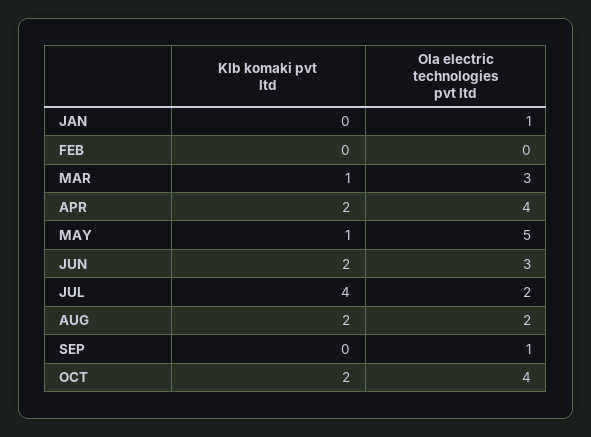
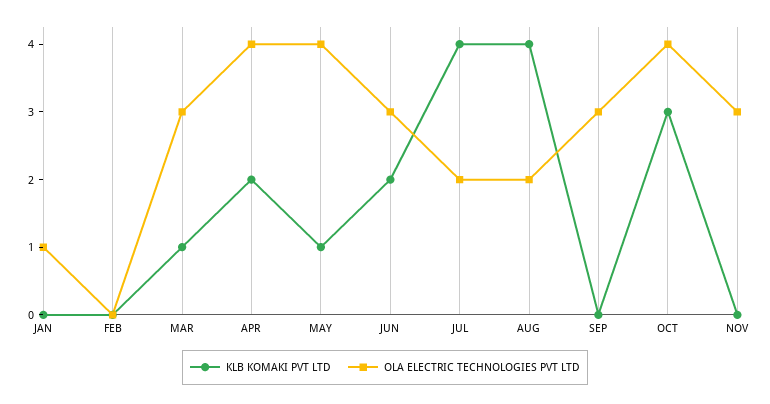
Ola electric technologies pvt ltd, MAY: 5 -> 4
Klb komaki pvt ltd, AUG: 2 -> 4
Ola electric technologies pvt ltd, SEP: 1 -> 3
Klb komaki pvt ltd, OCT: 2 -> 3
Klb komaki pvt ltd, NOV: none -> 0
Ola electric technologies pvt ltd, NOV: none -> 3

